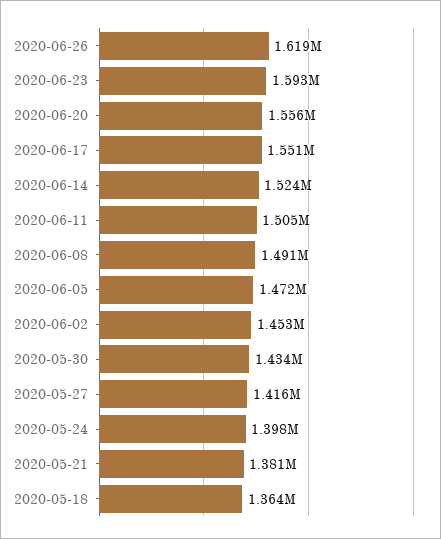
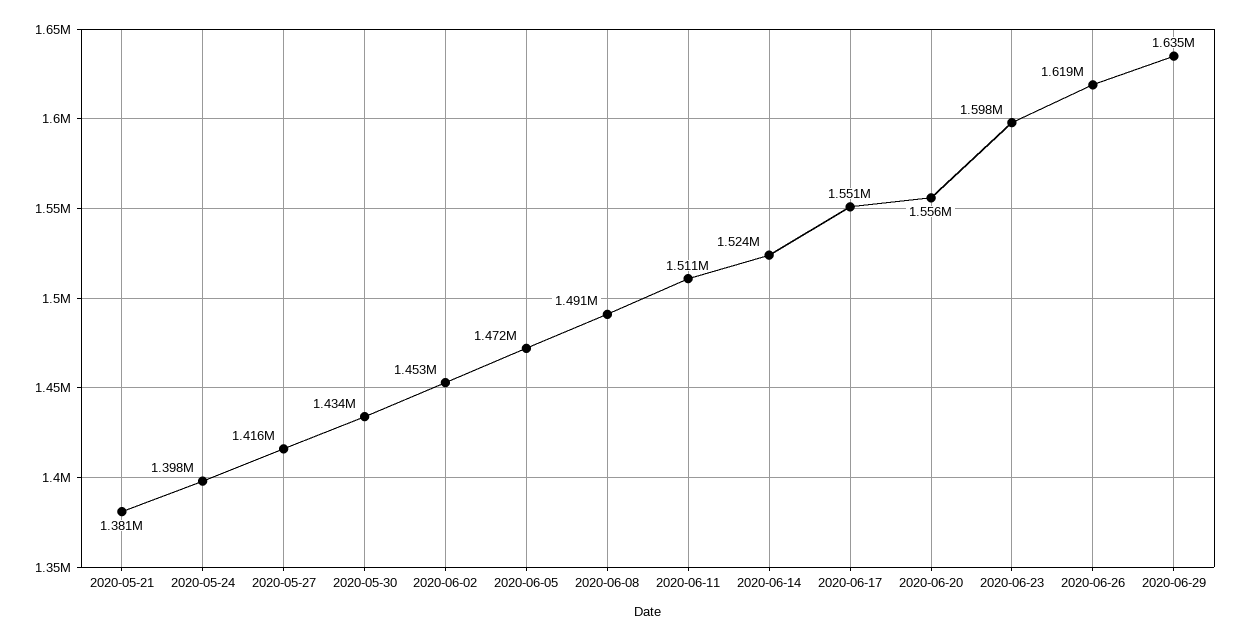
2020-06-23: 1593000 -> 1598000
2020-06-11: 1505000 -> 1511000
2020-05-18: 1364000 -> none
2020-06-29: none -> 1635000

